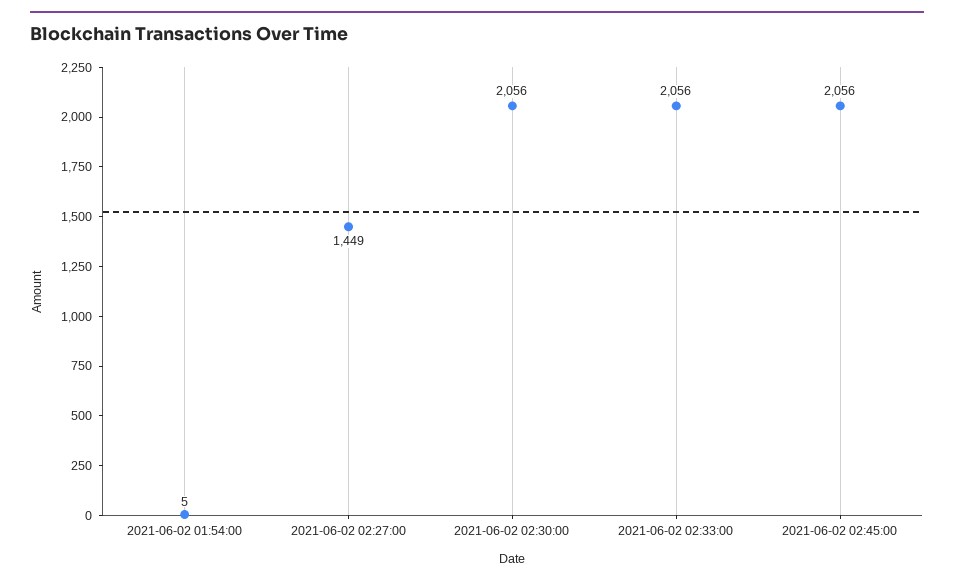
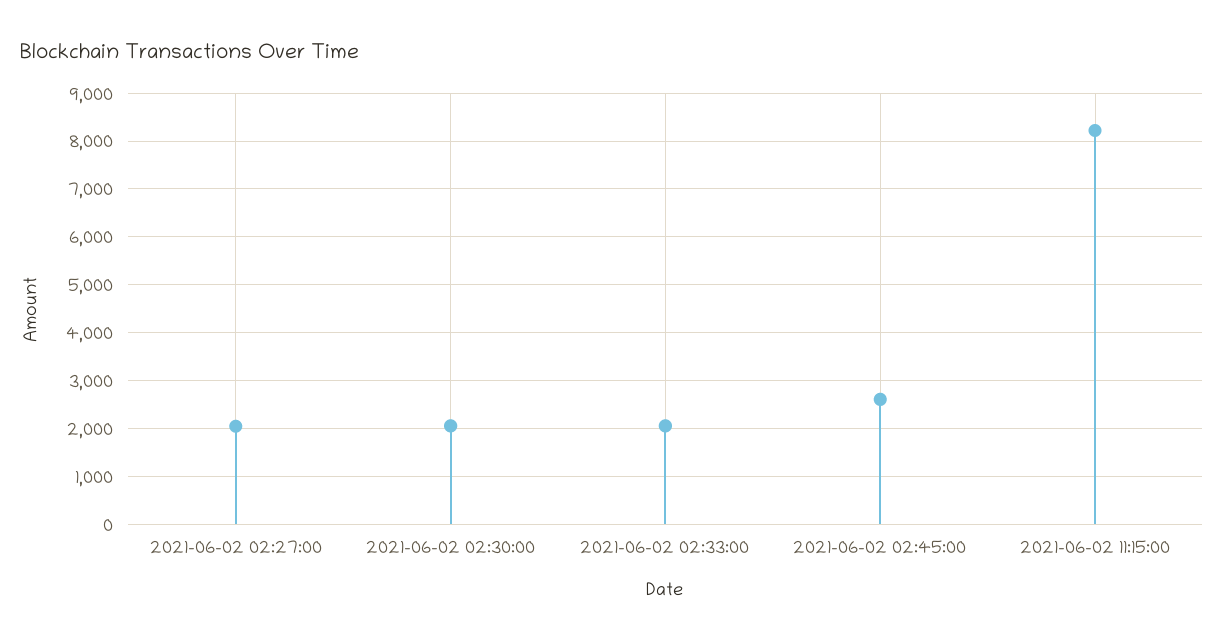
2021-06-02 01:54:00: 5 -> none
2021-06-02 02:27:00: 1449 -> 2000
2021-06-02 02:45:00: 2056 -> 2600
2021-06-02 11:15:00: none -> 8200

